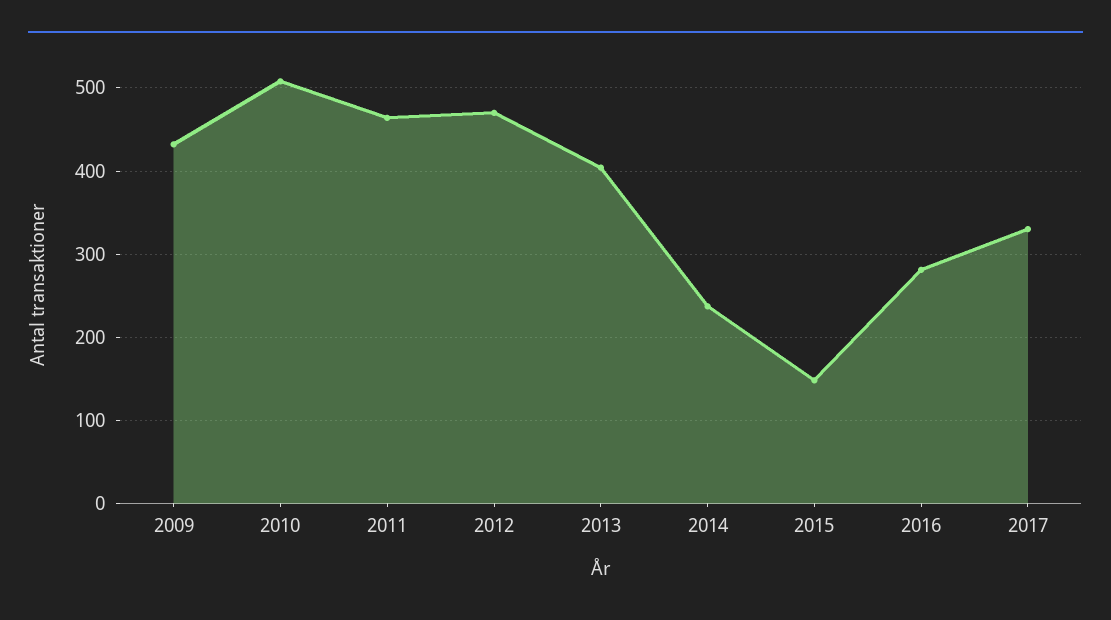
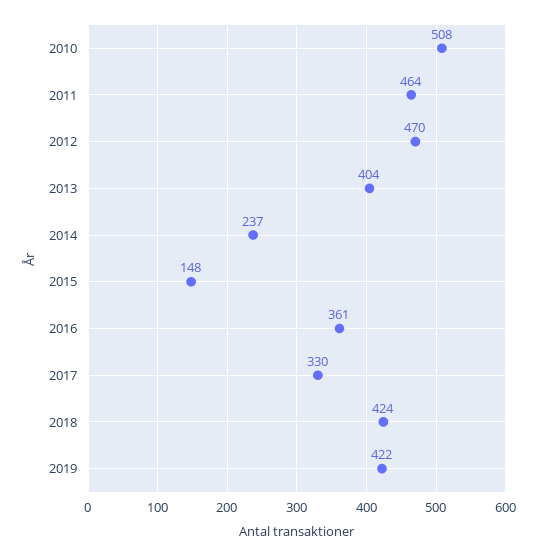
2009: 430 -> none
2016: 280 -> 361
2018: none -> 424
2019: none -> 422

